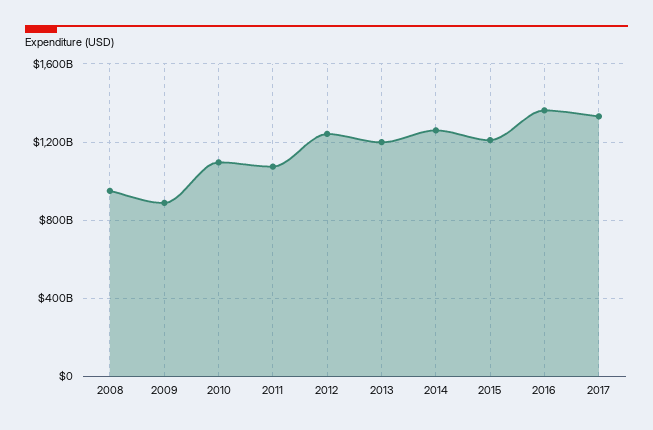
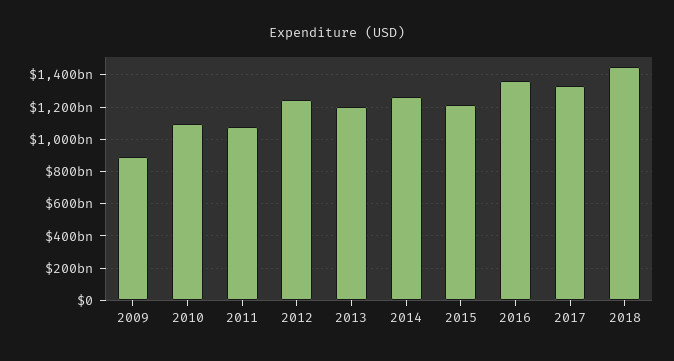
2008: 950000000000 -> none
2018: none -> 1450000000000

